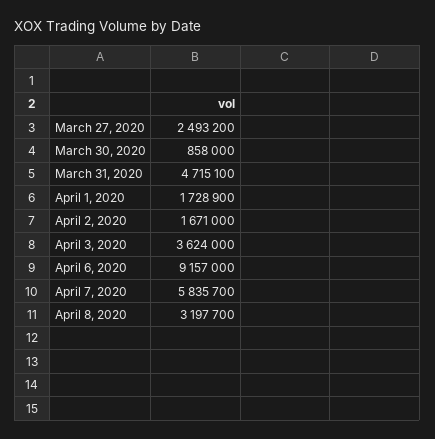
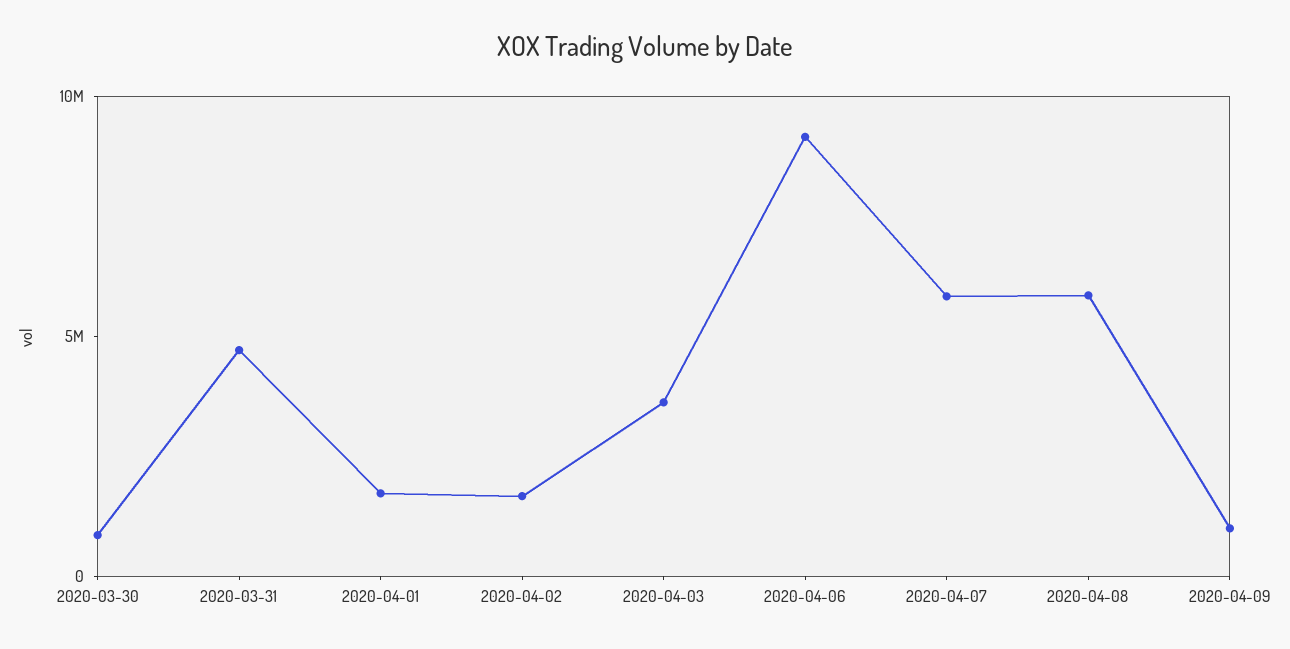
March 27, 2020: 2493200 -> none
April 8, 2020: 3197700 -> 6000000
2020-04-09: none -> 1000000

